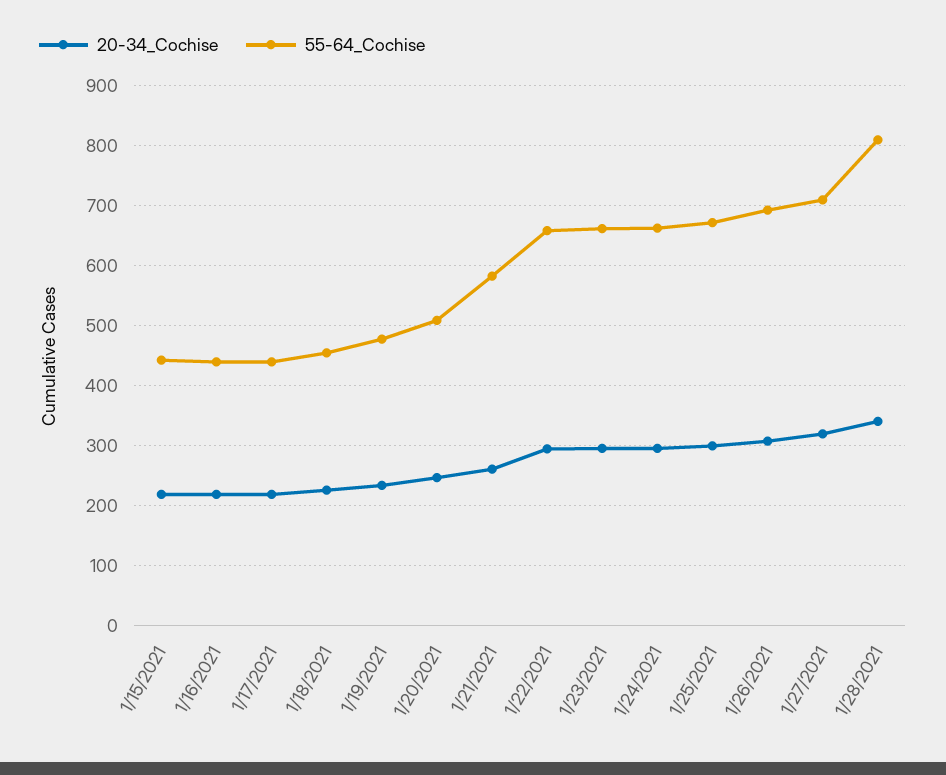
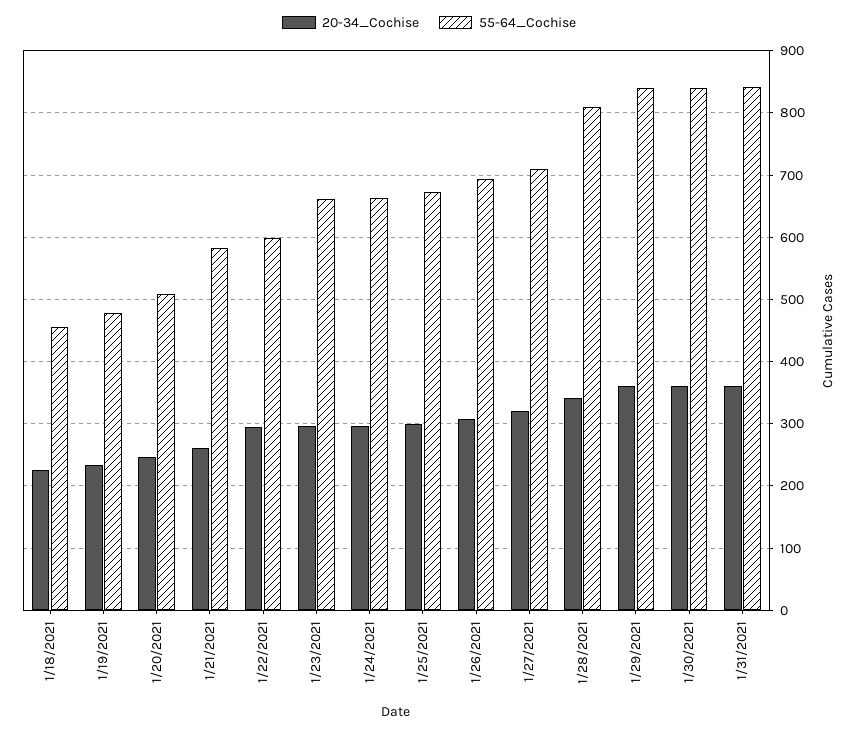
20-34_Cochise, 1/15/2021: 220 -> none
55-64_Cochise, 1/15/2021: 440 -> none
20-34_Cochise, 1/16/2021: 220 -> none
55-64_Cochise, 1/16/2021: 440 -> none
20-34_Cochise, 1/17/2021: 220 -> none
55-64_Cochise, 1/17/2021: 440 -> none
55-64_Cochise, 1/22/2021: 660 -> 600
20-34_Cochise, 1/29/2021: none -> 360
55-64_Cochise, 1/29/2021: none -> 840
20-34_Cochise, 1/30/2021: none -> 360
55-64_Cochise, 1/30/2021: none -> 840
20-34_Cochise, 1/31/2021: none -> 360
55-64_Cochise, 1/31/2021: none -> 840

